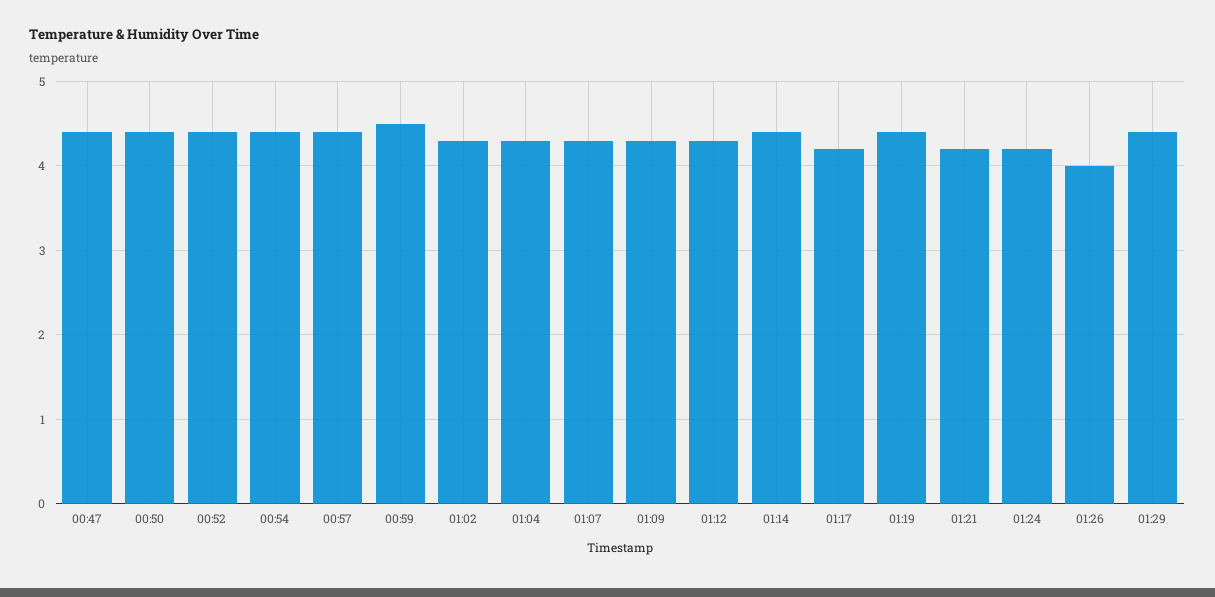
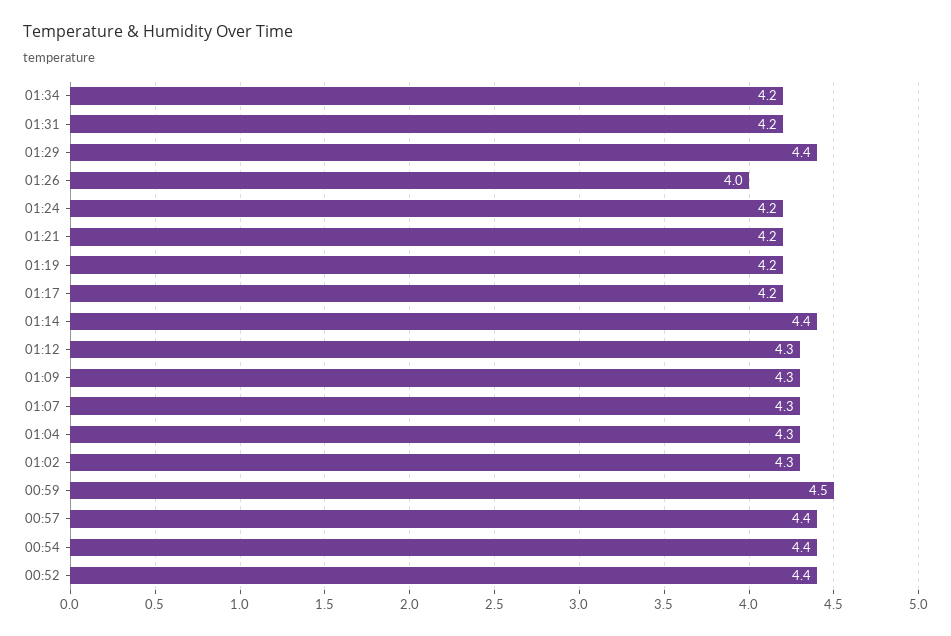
00:47: 4.4 -> none
00:50: 4.4 -> none
01:19: 4.4 -> 4.2
01:34: none -> 4.2
01:31: none -> 4.2

